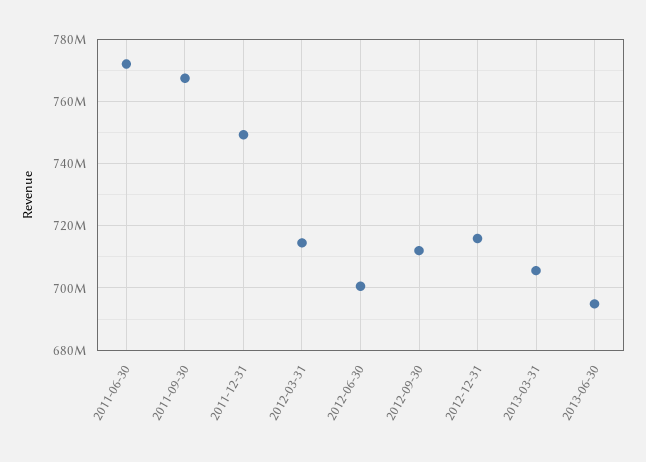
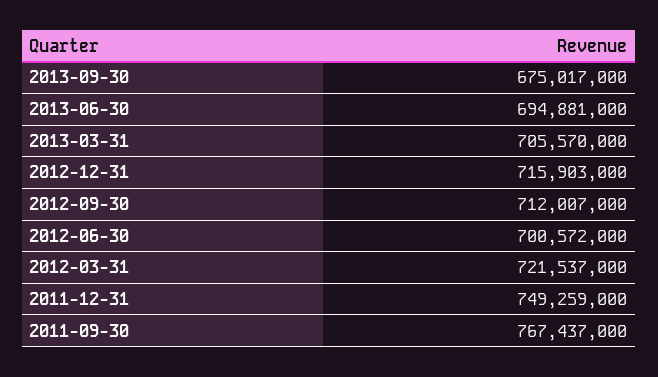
2011-06-30: 772000000 -> none
2012-03-31: 714000000 -> 721537000
2013-09-30: none -> 675017000

